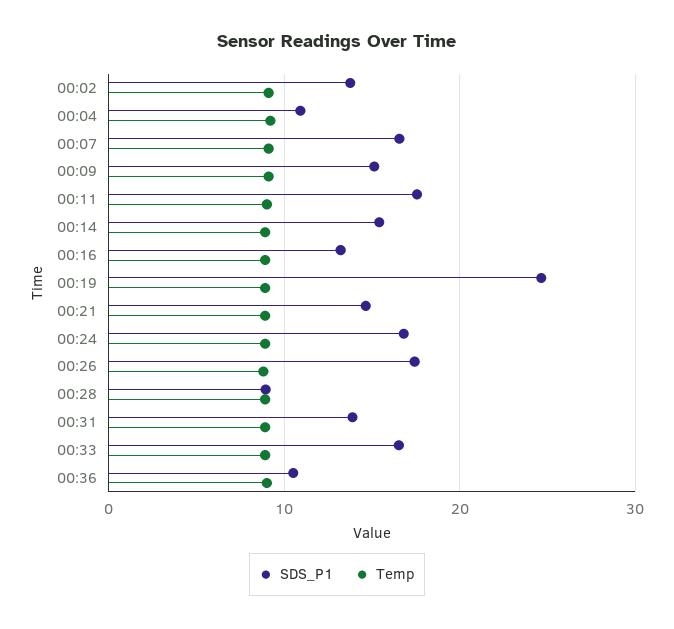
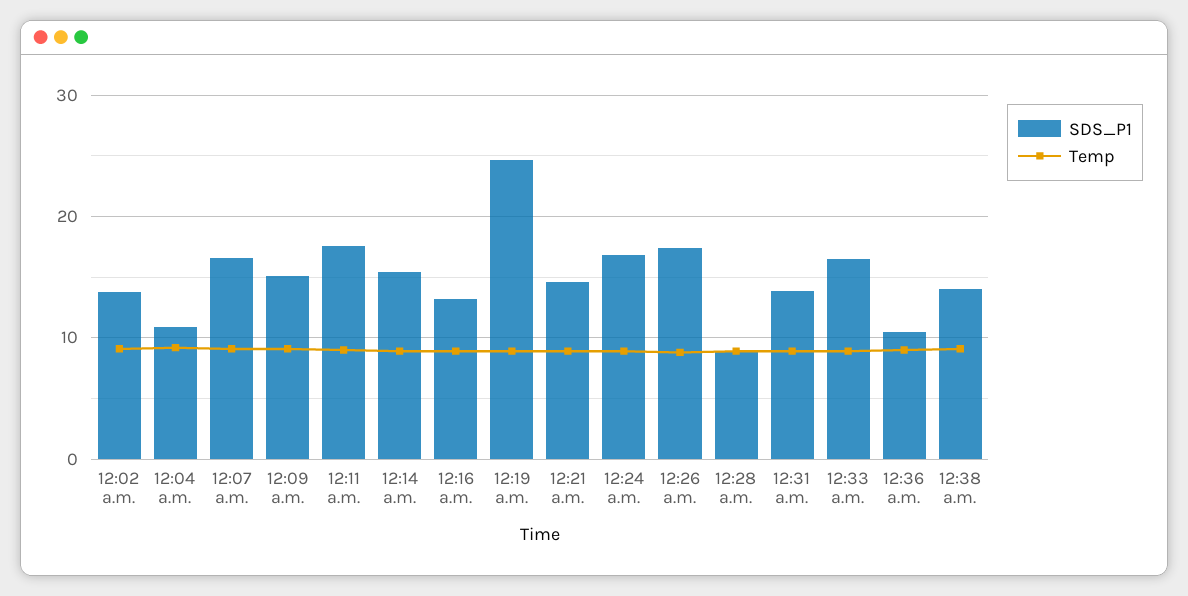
SDS_P1, 12:38 a.m.: none -> 14
Temp, 12:38 a.m.: none -> 9

